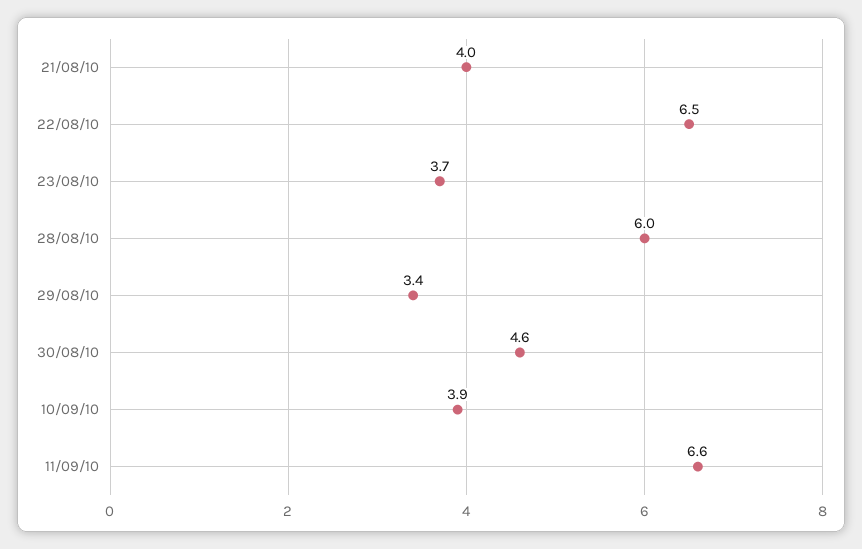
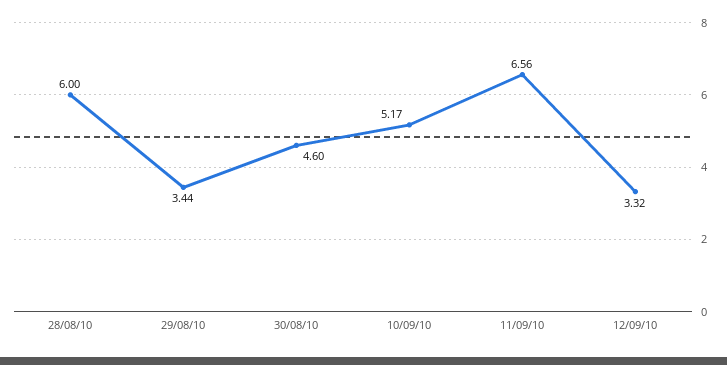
21/08/10: 4 -> none
22/08/10: 6.5 -> none
23/08/10: 3.7 -> none
10/09/10: 3.9 -> 5.17
12/09/10: none -> 3.32

